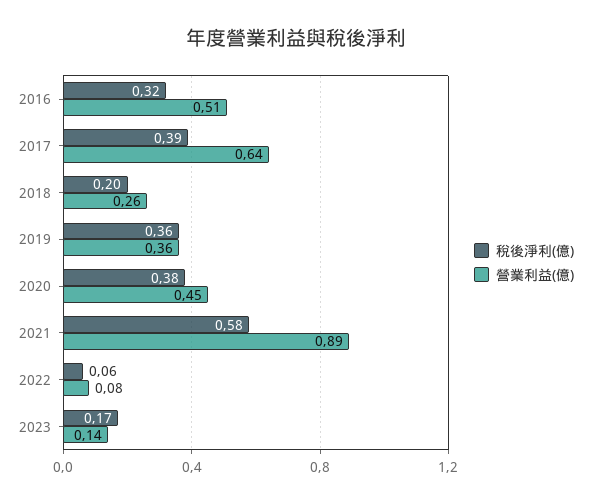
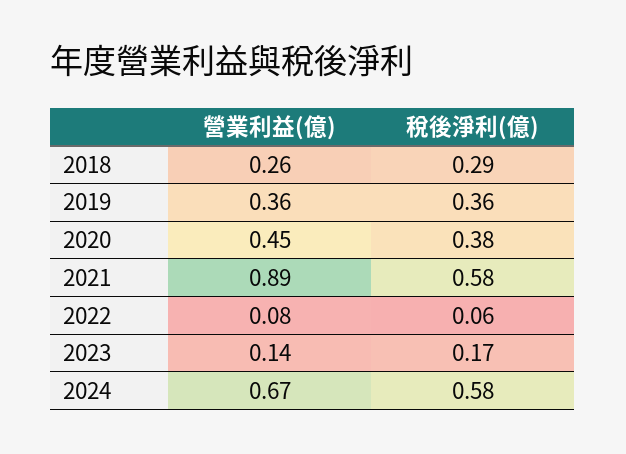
稅後淨利(億), 2016: 0.32 -> none
營業利益(億), 2016: 0.51 -> none
稅後淨利(億), 2017: 0.39 -> none
營業利益(億), 2017: 0.64 -> none
稅後淨利(億), 2018: 0.2 -> 0.29
營業利益(億), 2024: none -> 0.67
稅後淨利(億), 2024: none -> 0.58

